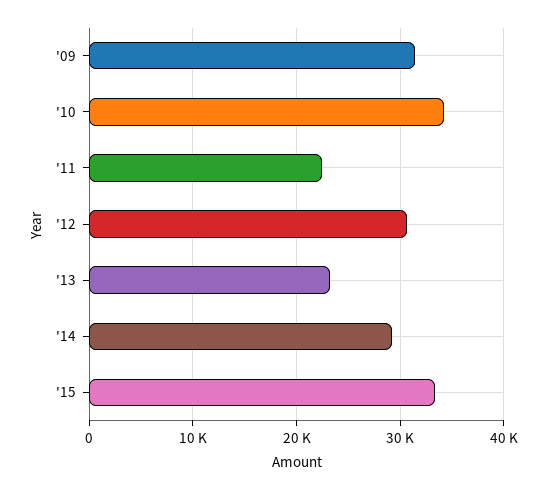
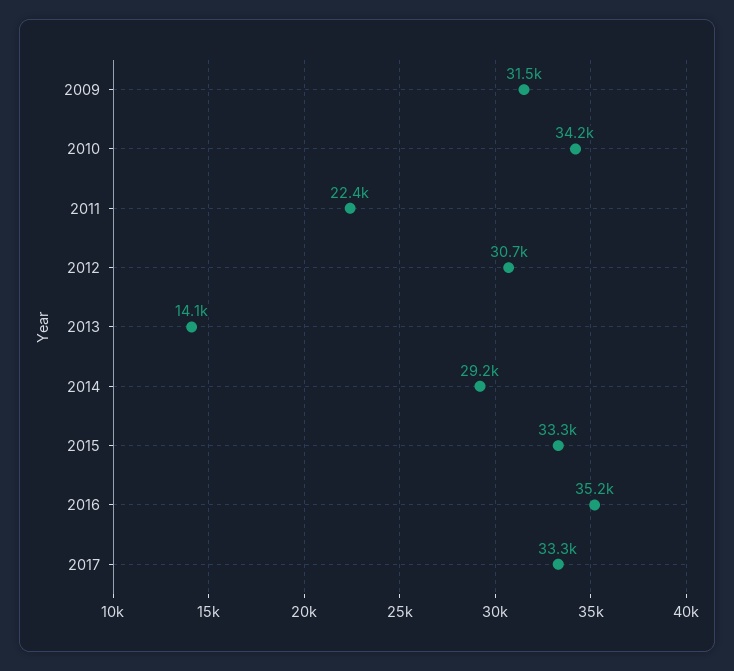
'13: 23000 -> 14100
2016: none -> 35200
2017: none -> 33300

